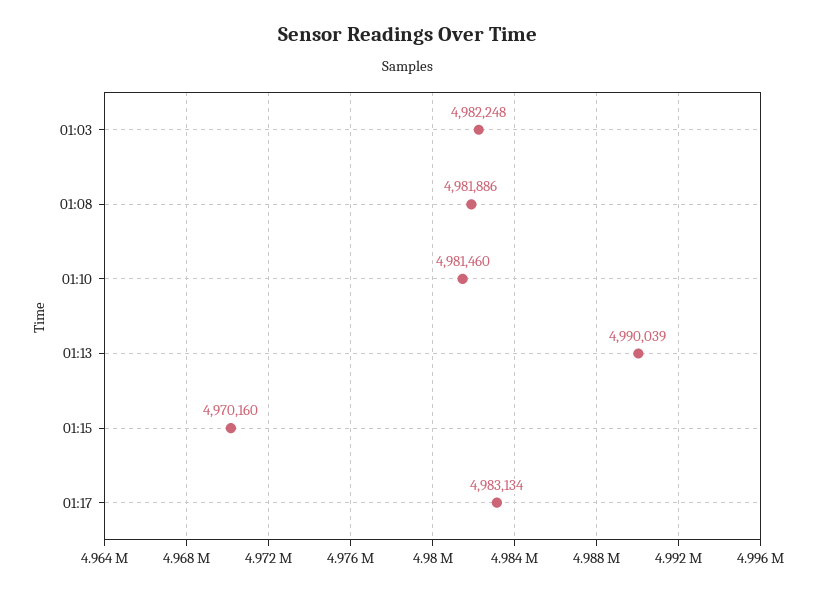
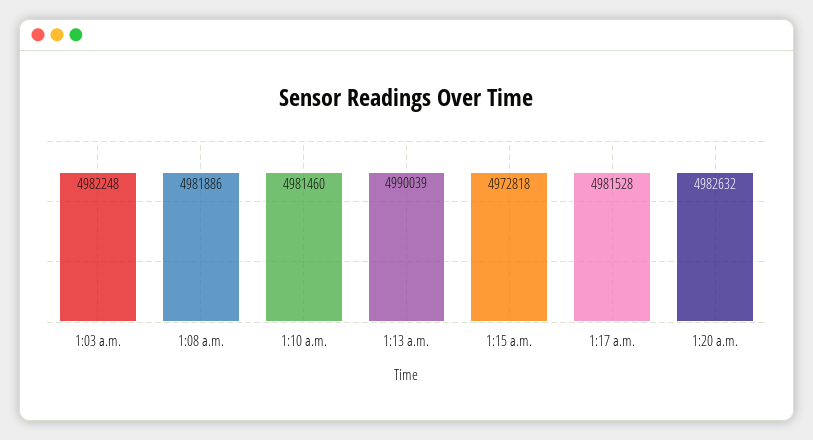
01:15: 4970160 -> 4972818
01:17: 4983134 -> 4981528
1:20 a.m.: none -> 4982632

